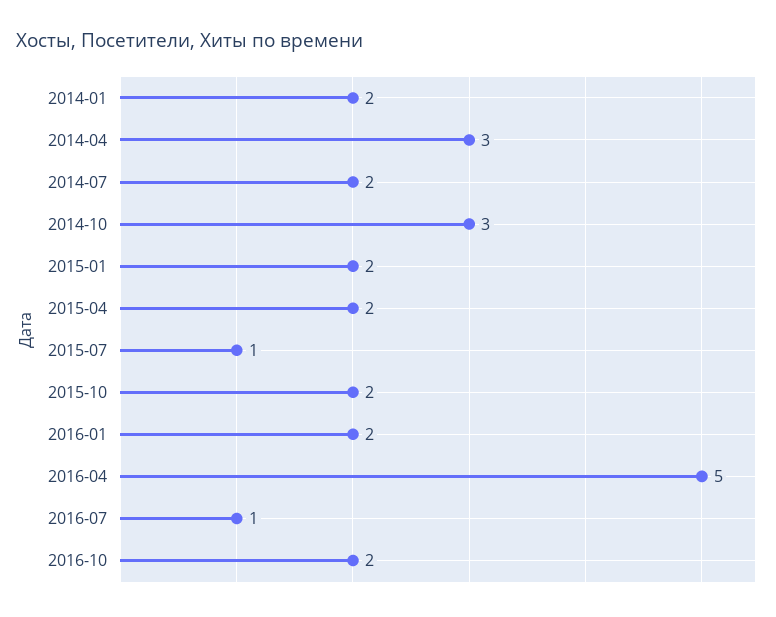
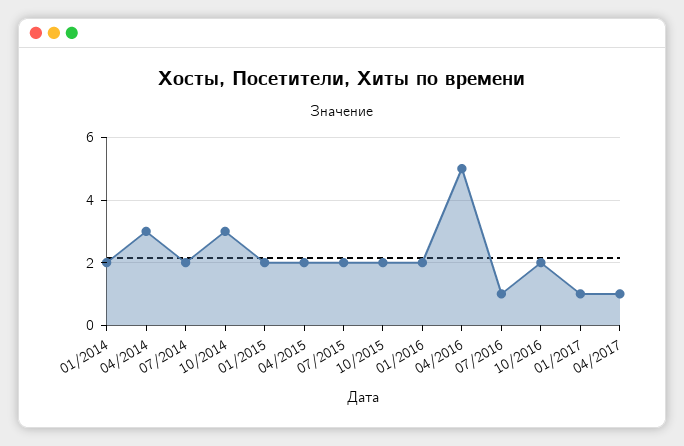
2015-07: 1 -> 2
01/2017: none -> 1
04/2017: none -> 1

